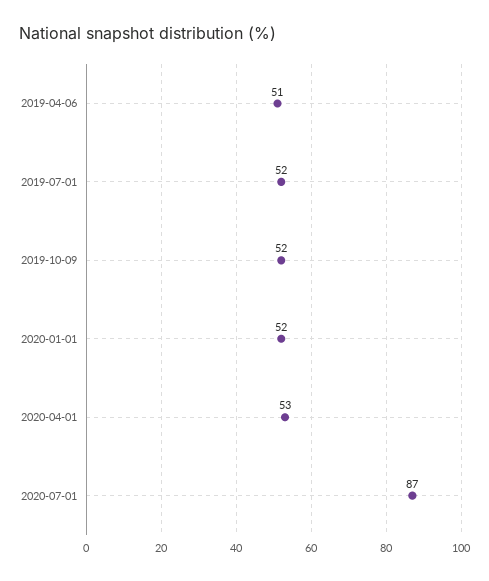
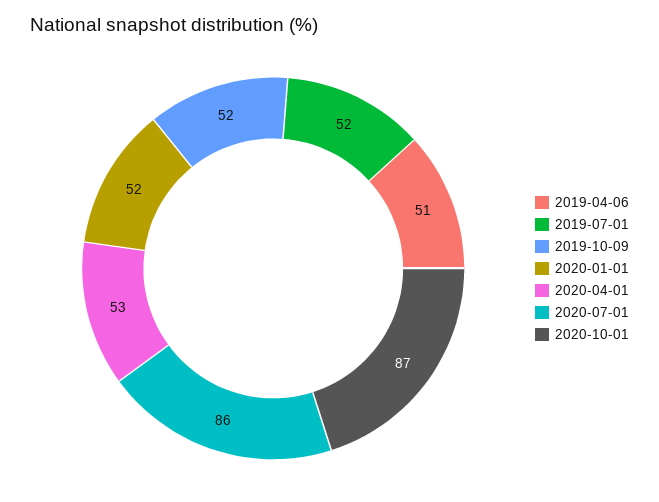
2020-07-01: 87 -> 86
2020-10-01: none -> 87

